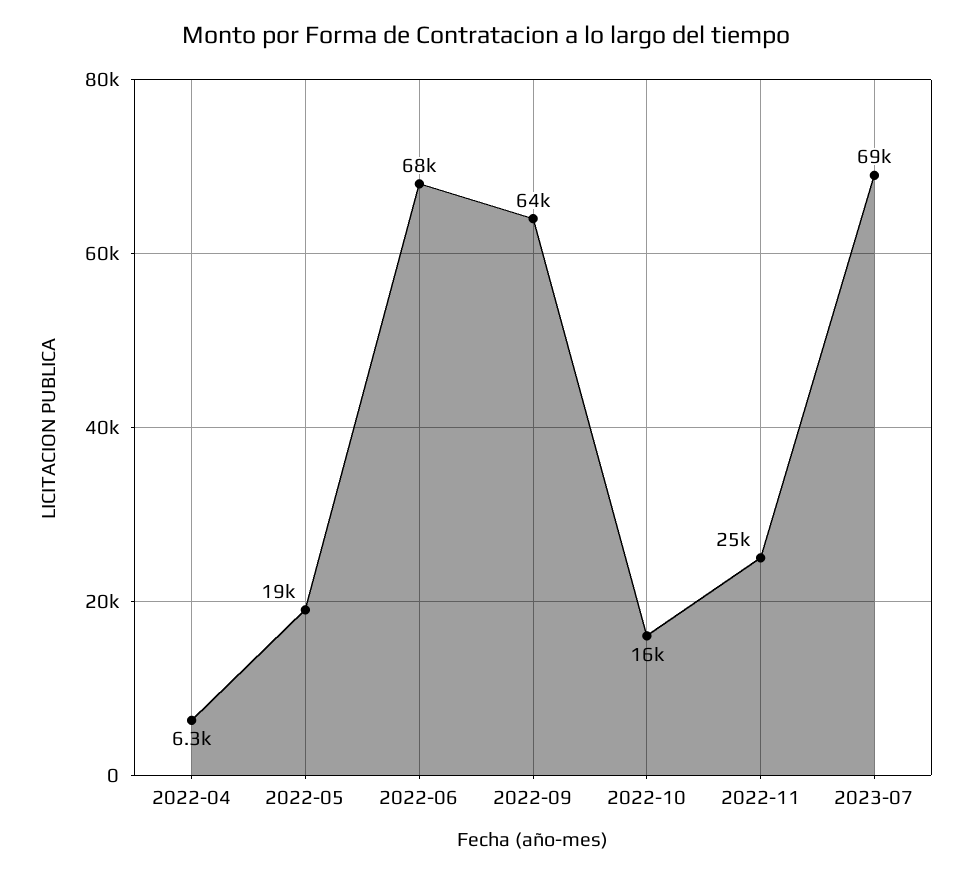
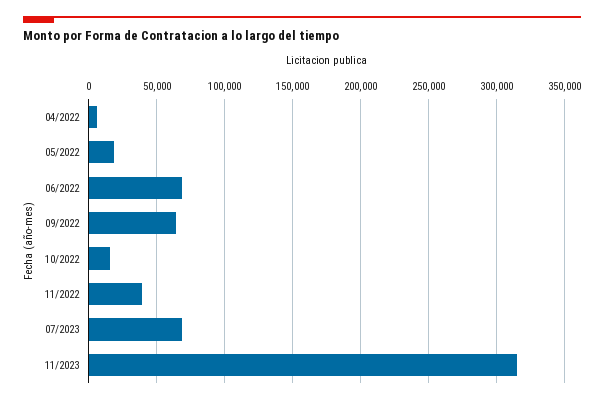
2022-11: 25000 -> 40000
11/2023: none -> 315000

